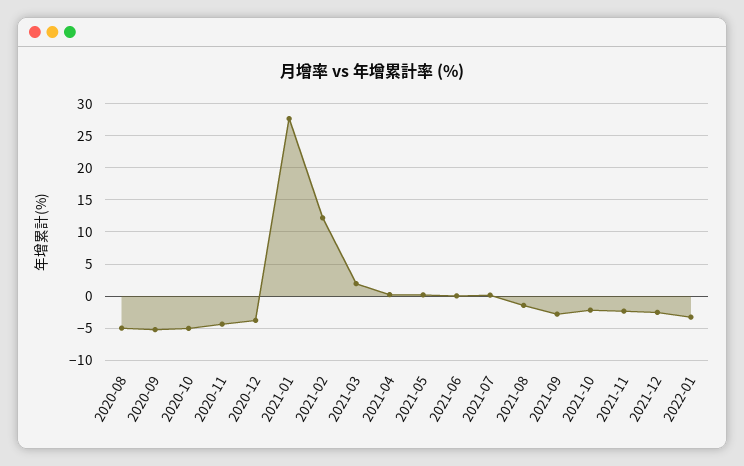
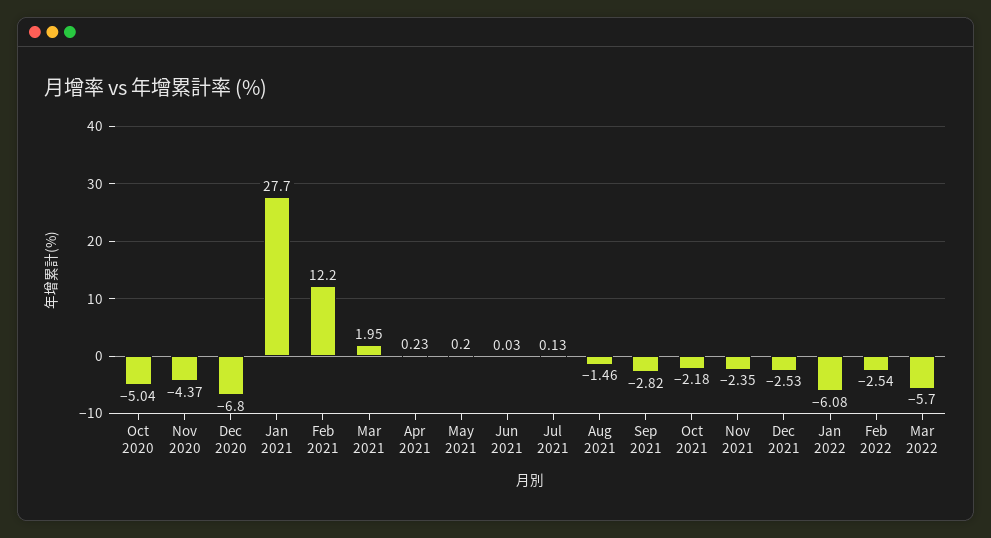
2020-08: -5 -> none
2020-09: -5 -> none
2020-12: -4 -> -6.8
2022-01: -3 -> -6.08
Feb 2022: none -> -2.54
Mar 2022: none -> -5.7

